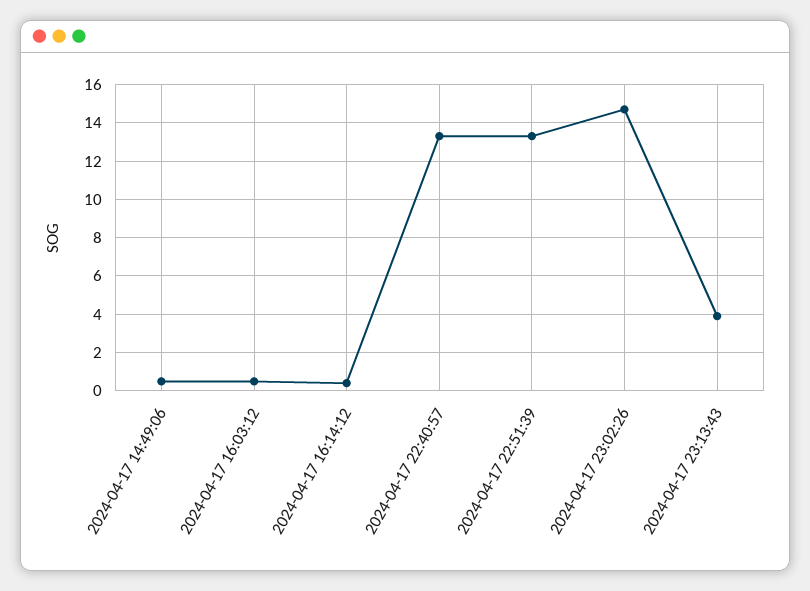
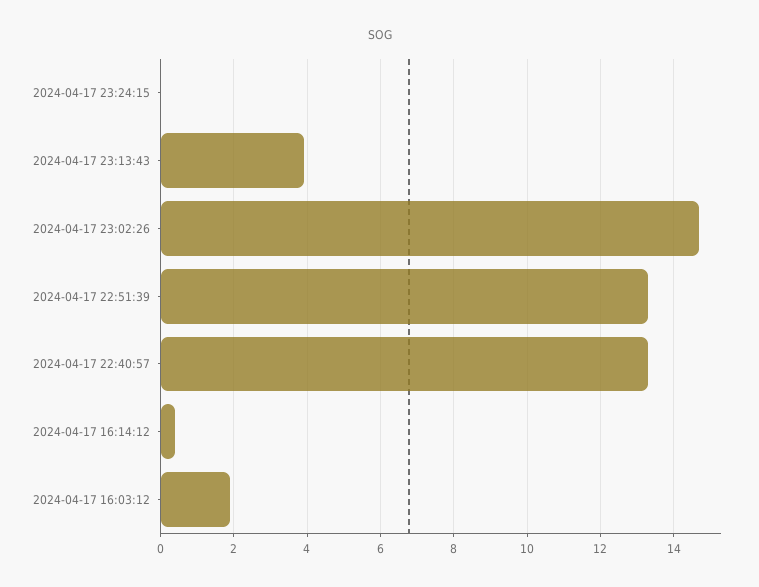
2024-04-17 14:49:06: 0.5 -> none
2024-04-17 16:03:12: 0.5 -> 2
2024-04-17 23:24:15: none -> 0

